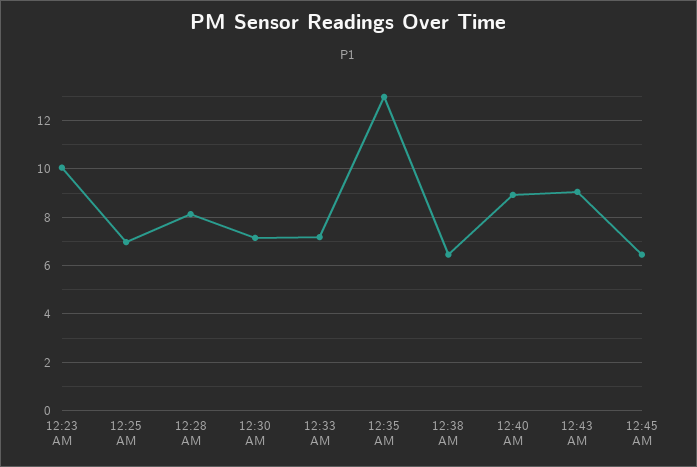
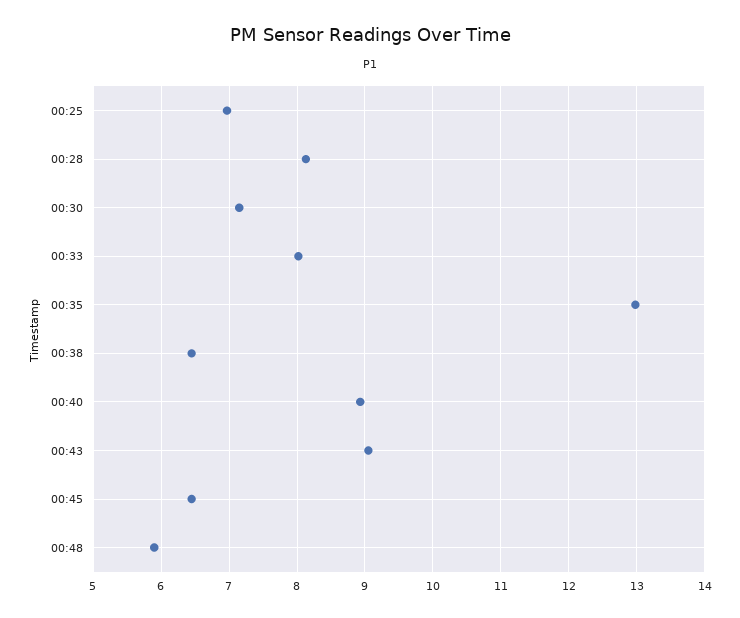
12:23 AM: 10 -> none
12:33 AM: 7.25 -> 8
00:48: none -> 5.9

